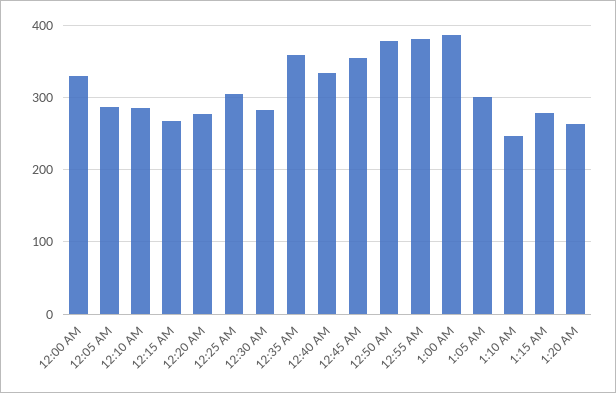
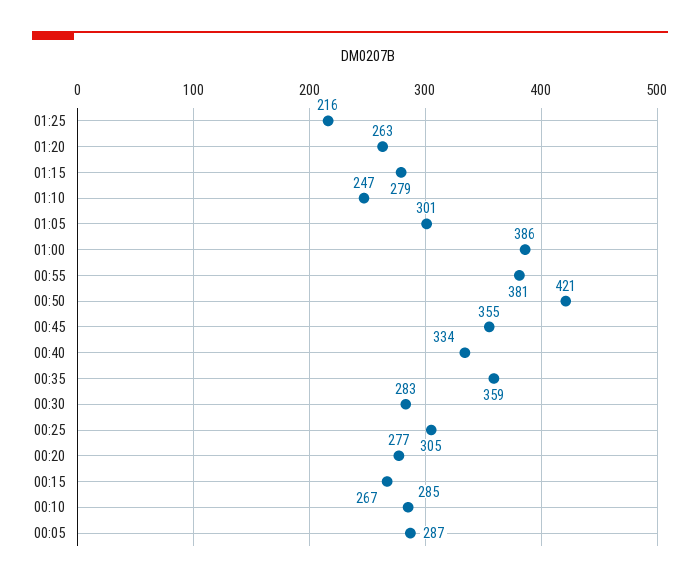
12:00 AM: 330 -> none
12:50 AM: 380 -> 421
01:25: none -> 216

